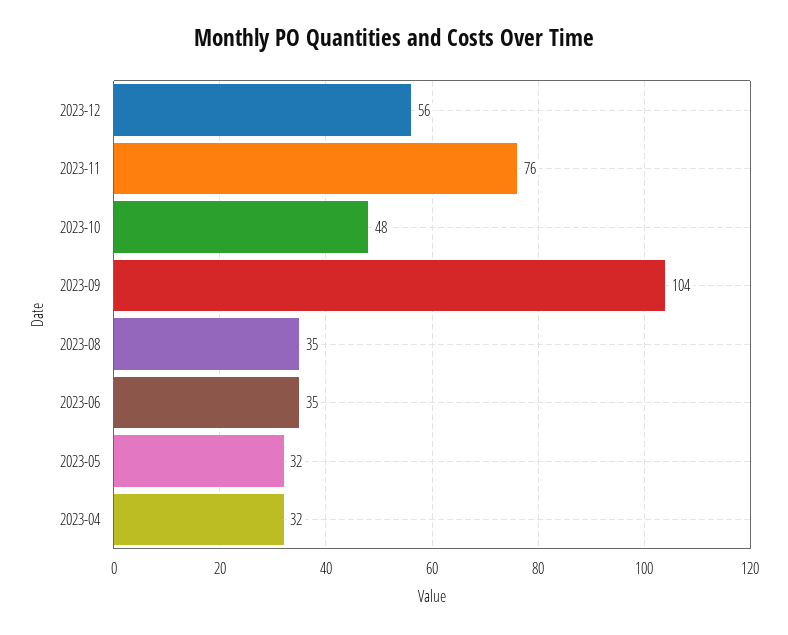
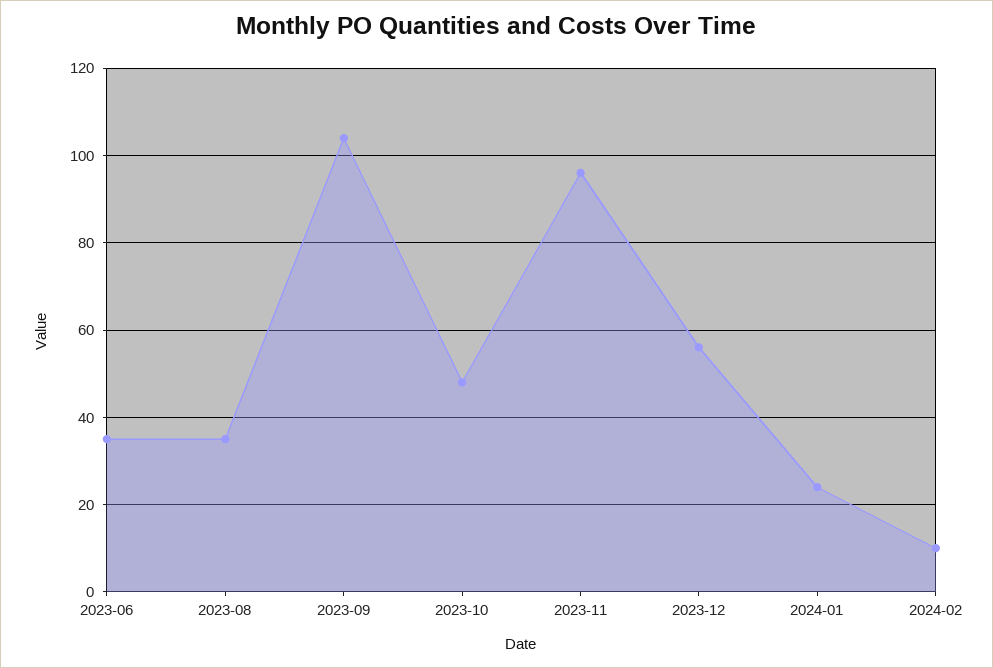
2023-11: 76 -> 95
2023-05: 32 -> none
2023-04: 32 -> none
2024-01: none -> 25
2024-02: none -> 10

